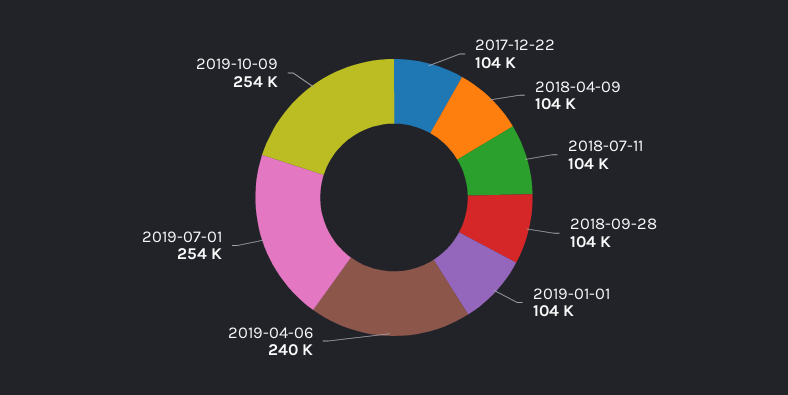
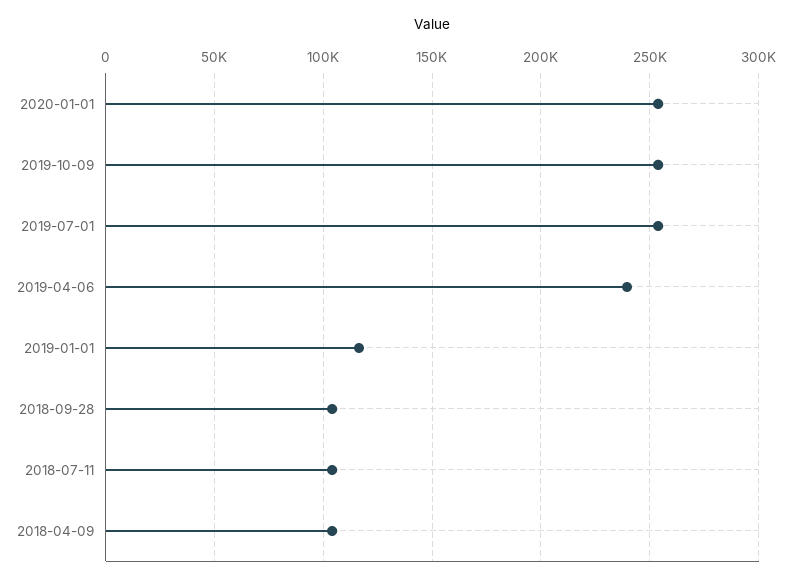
2017-12-22: 104000 -> none
2019-01-01: 104000 -> 115000
2020-01-01: none -> 255000

